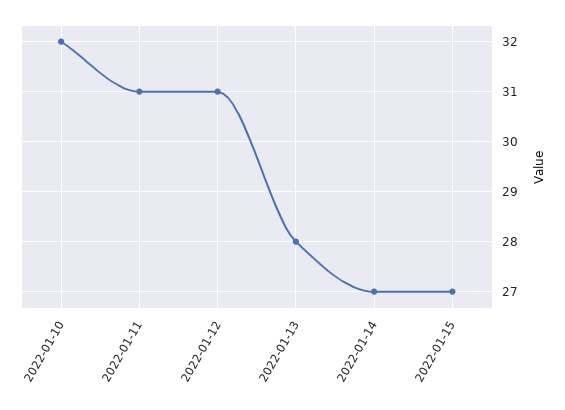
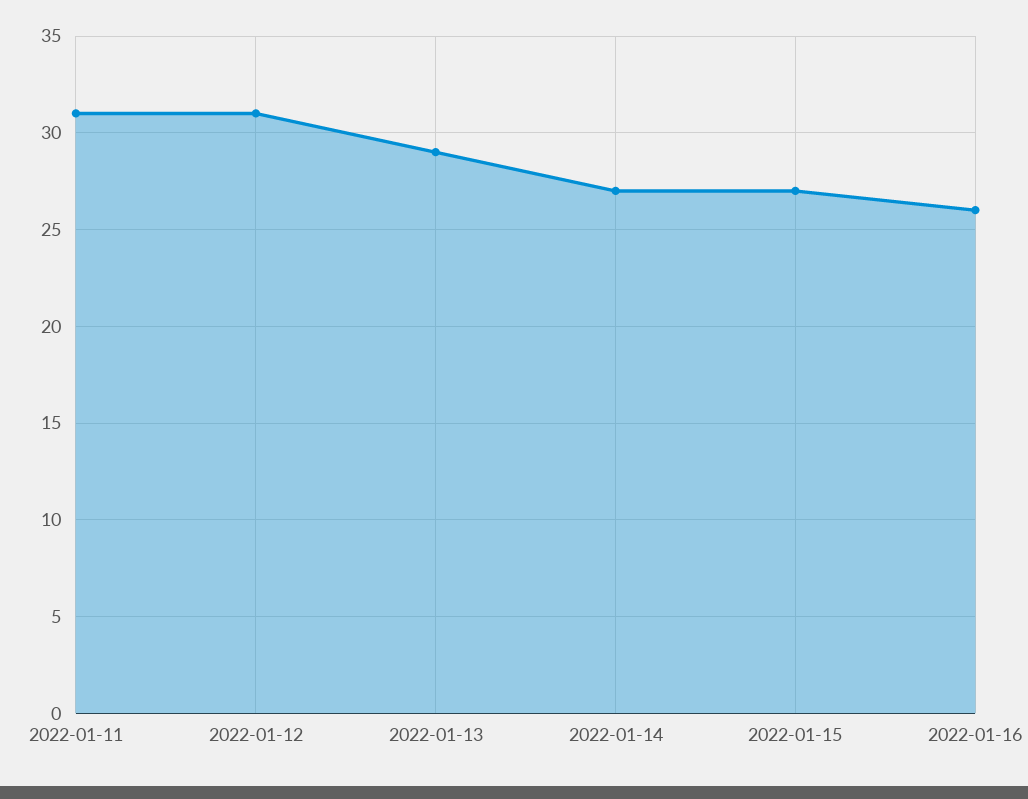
2022-01-10: 32 -> none
2022-01-13: 28 -> 29
2022-01-16: none -> 26

